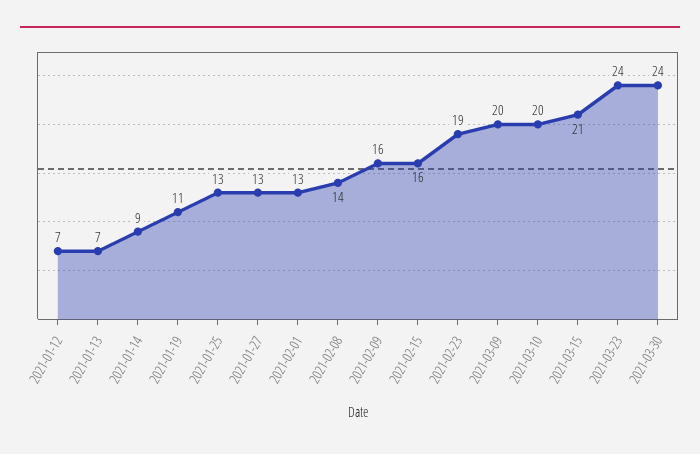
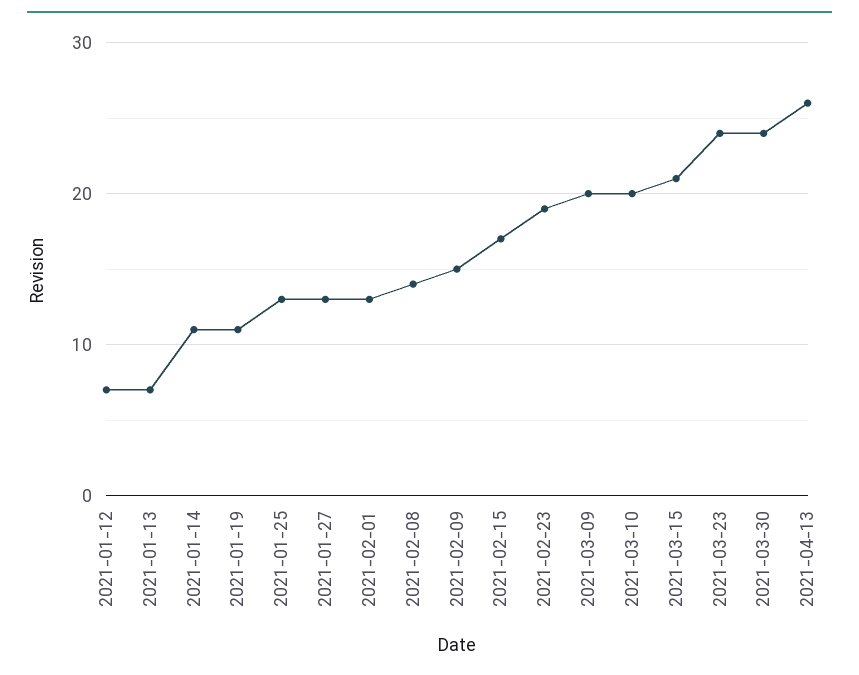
2021-01-14: 9 -> 11
2021-02-09: 16 -> 15
2021-02-15: 16 -> 17
2021-04-13: none -> 26

